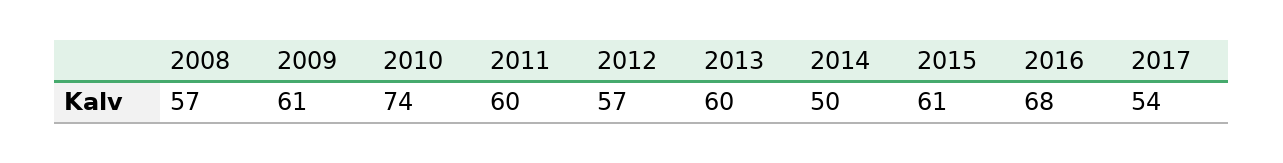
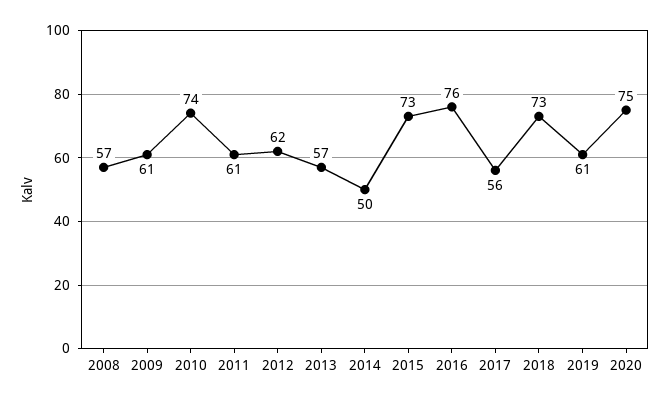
2011: 60 -> 61
2012: 57 -> 62
2013: 60 -> 57
2015: 61 -> 73
2016: 68 -> 76
2017: 54 -> 56
2018: none -> 73
2019: none -> 61
2020: none -> 75

